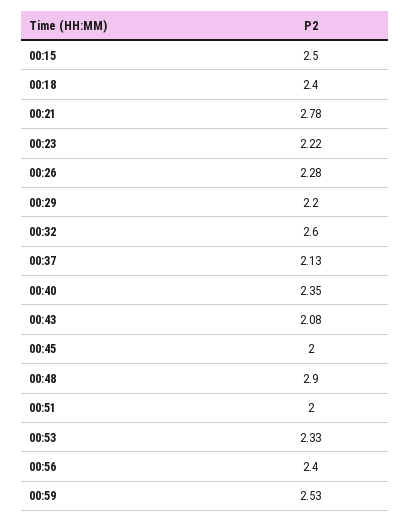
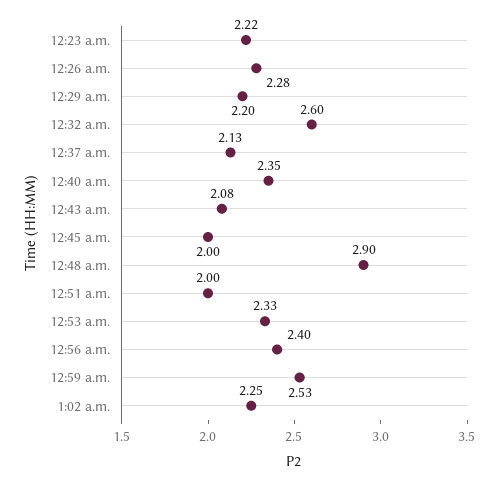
00:15: 2.5 -> none
00:18: 2.4 -> none
00:21: 2.78 -> none
1:02 a.m.: none -> 2.25

